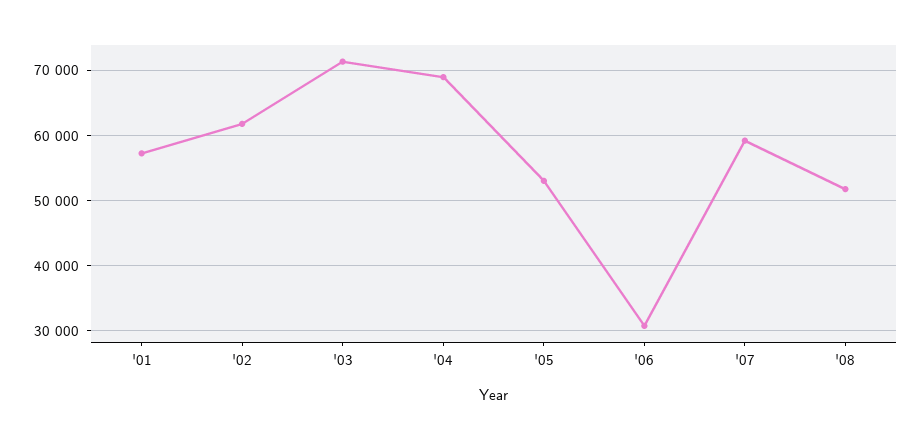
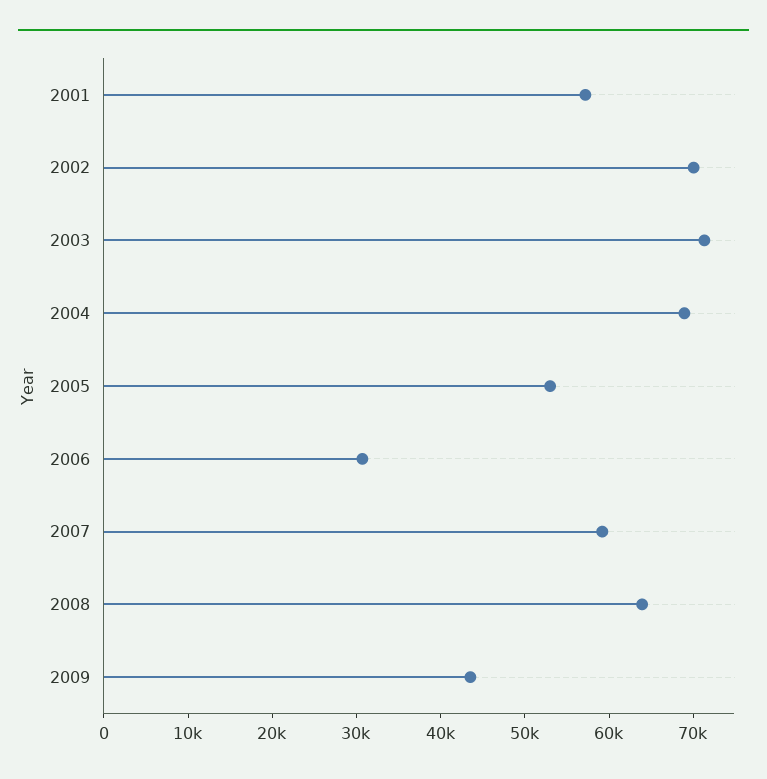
'02: 62000 -> 70000
'08: 52000 -> 64000
2009: none -> 44000

